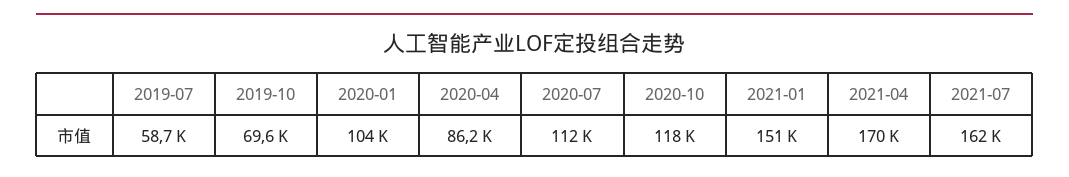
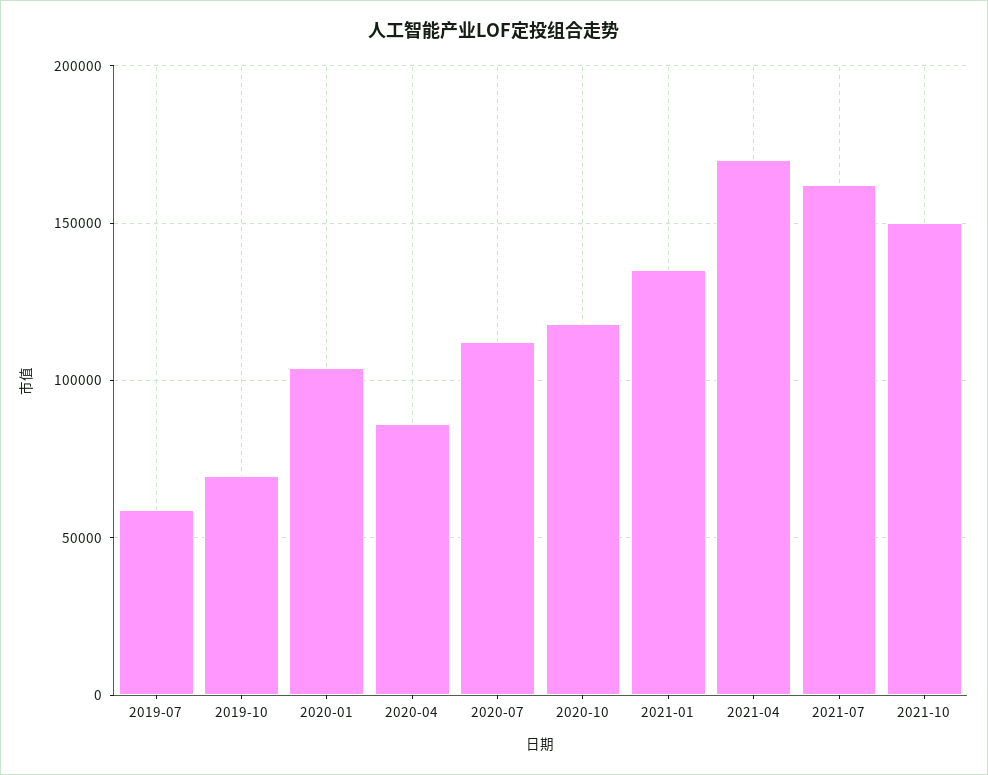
2021-01: 151000 -> 135000
2021-10: none -> 150000

